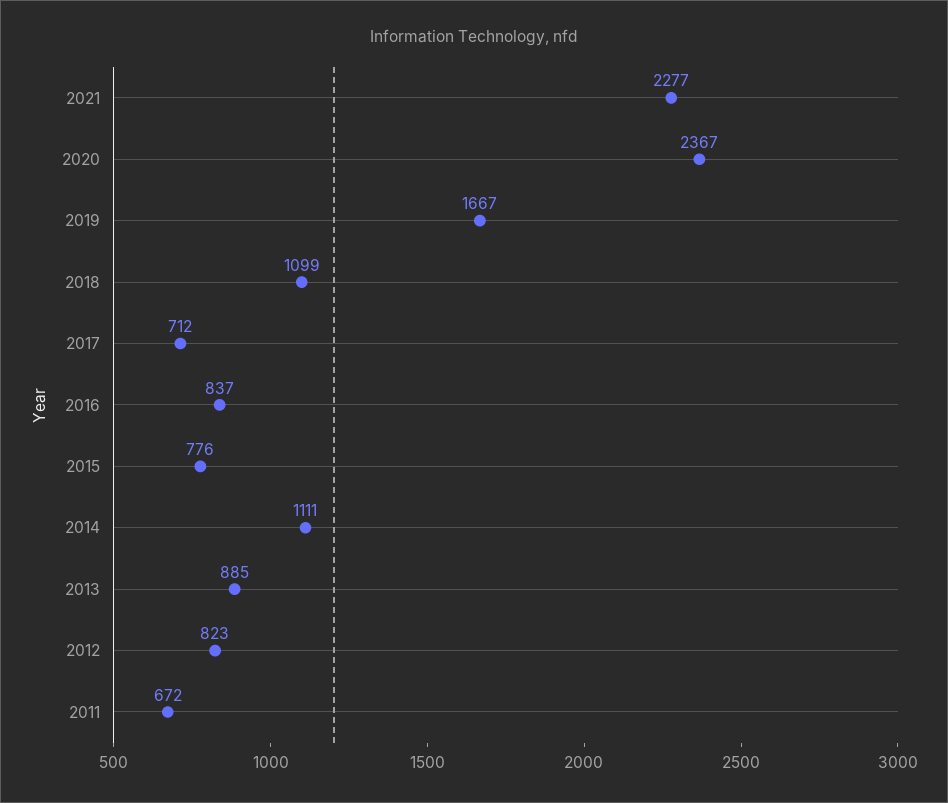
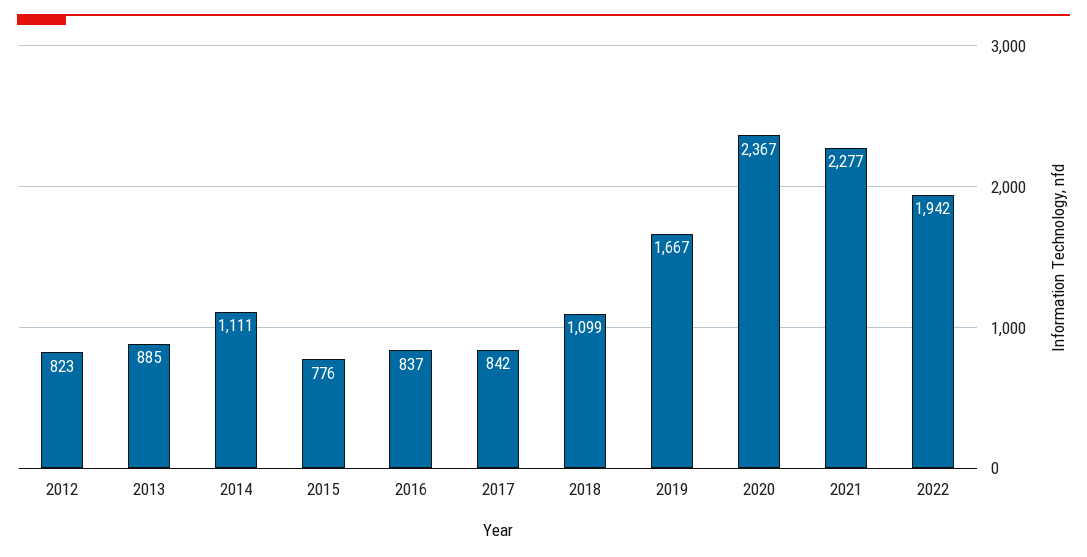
2017: 712 -> 842
2011: 672 -> none
2022: none -> 1942

